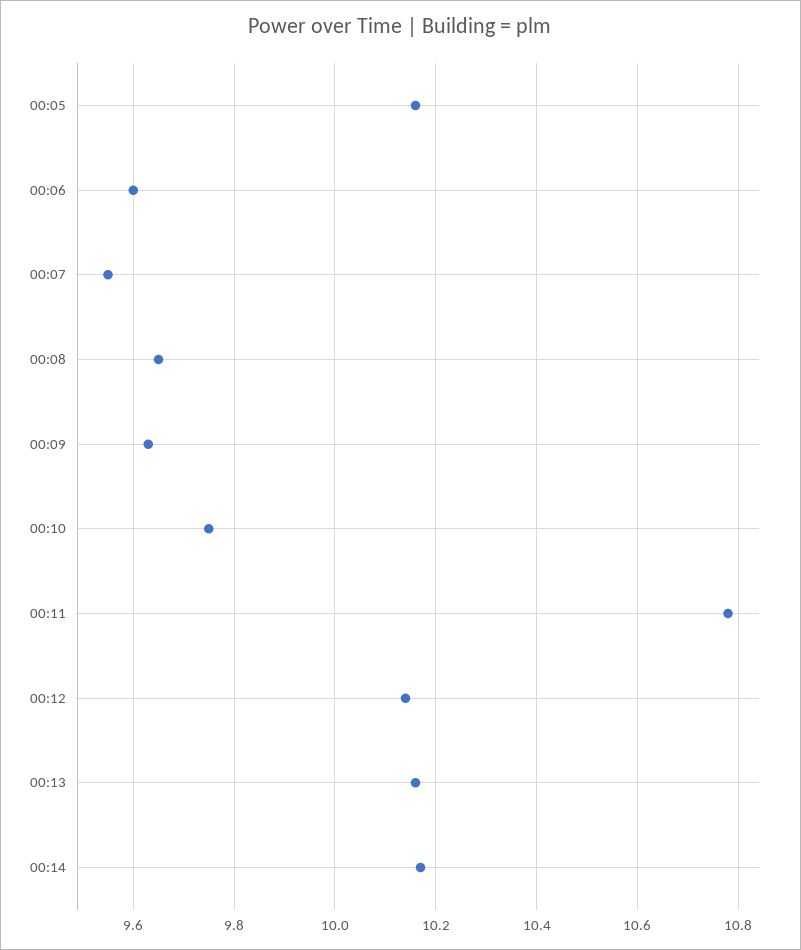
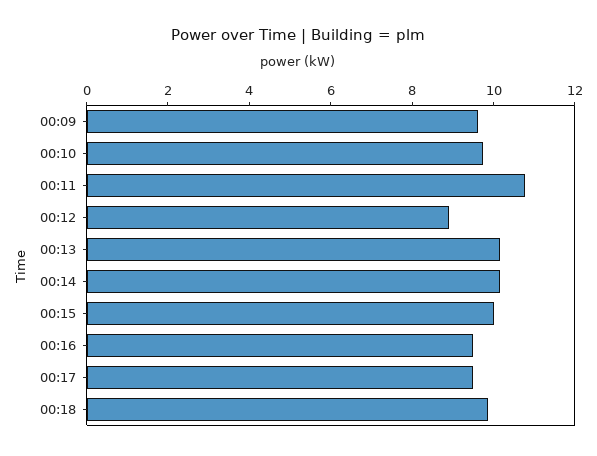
00:05: 10.15 -> none
00:06: 9.6 -> none
00:07: 9.55 -> none
00:08: 9.65 -> none
00:12: 10.15 -> 9
00:15: none -> 10
00:16: none -> 9.5
00:17: none -> 9.5
00:18: none -> 10

